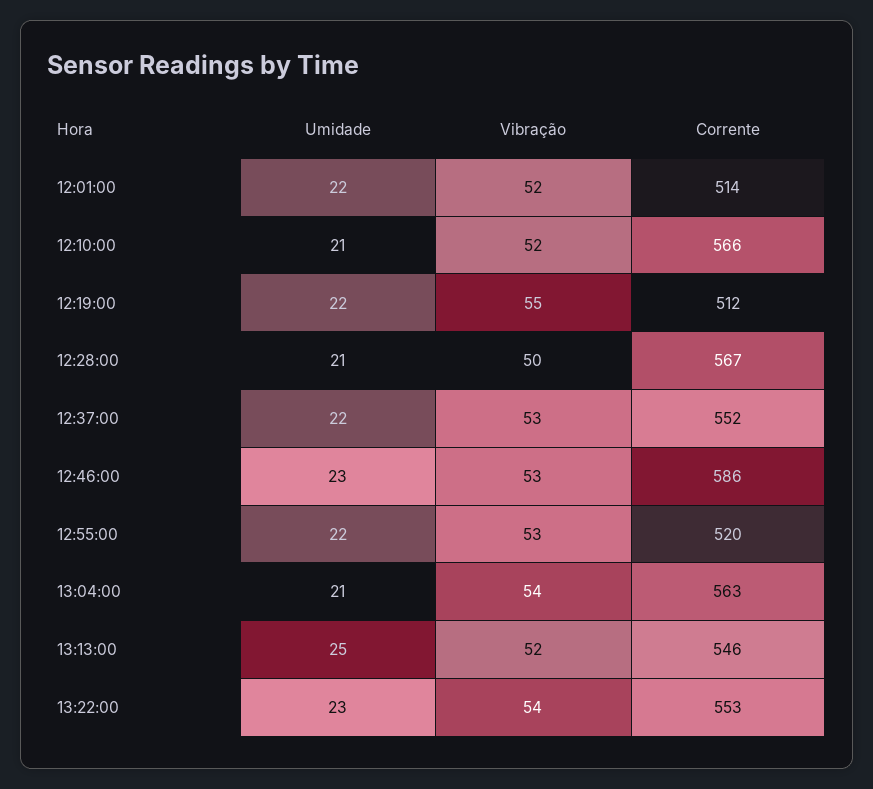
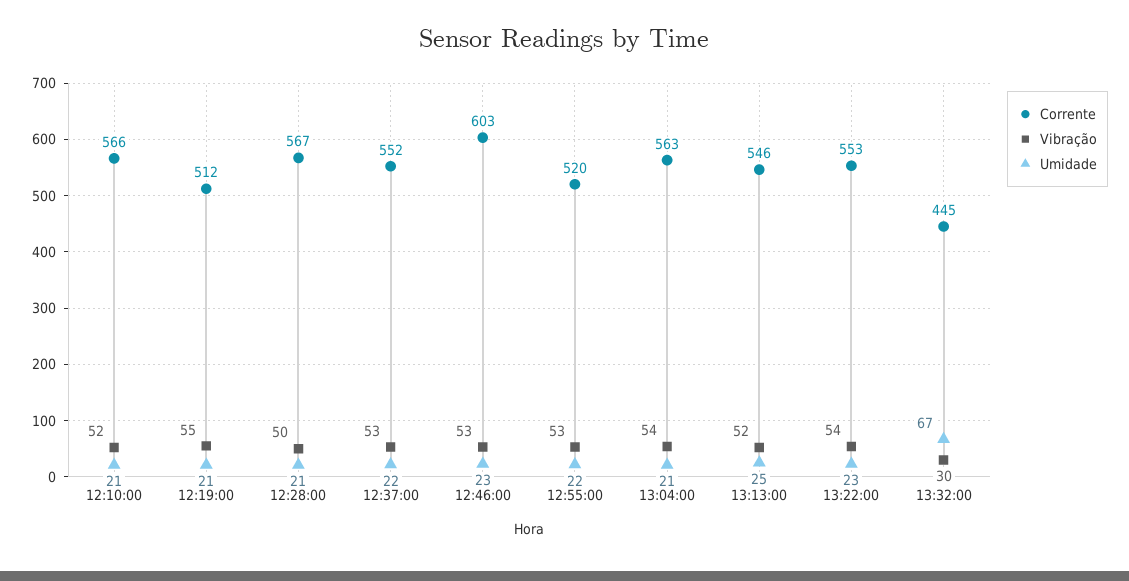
Umidade, 12:01:00: 22 -> none
Vibração, 12:01:00: 52 -> none
Corrente, 12:01:00: 514 -> none
Umidade, 12:19:00: 22 -> 21
Corrente, 12:46:00: 586 -> 603
Corrente, 13:32:00: none -> 445
Vibração, 13:32:00: none -> 30
Umidade, 13:32:00: none -> 67

